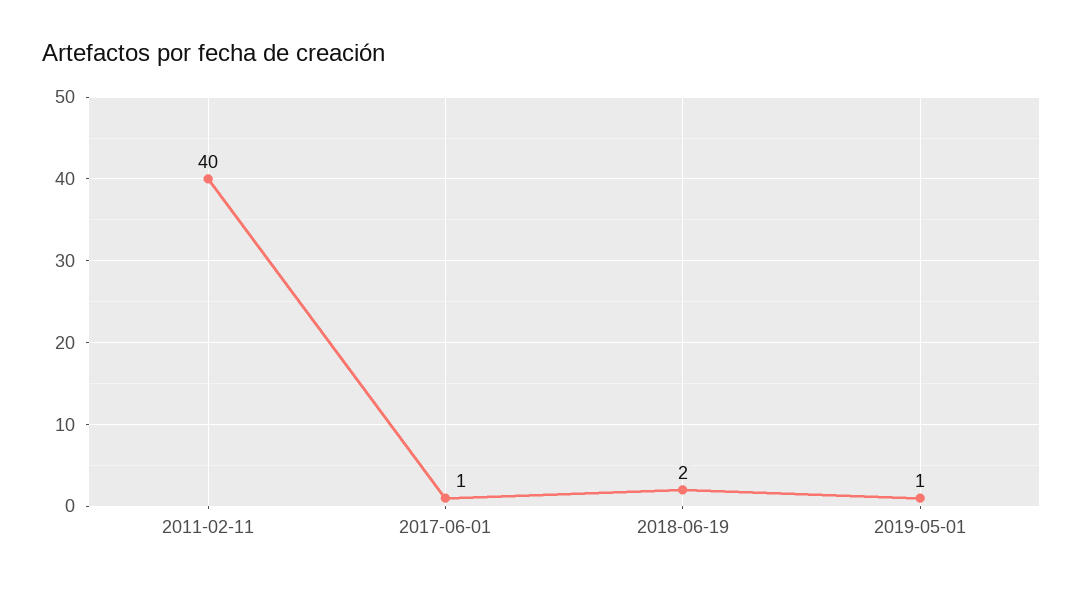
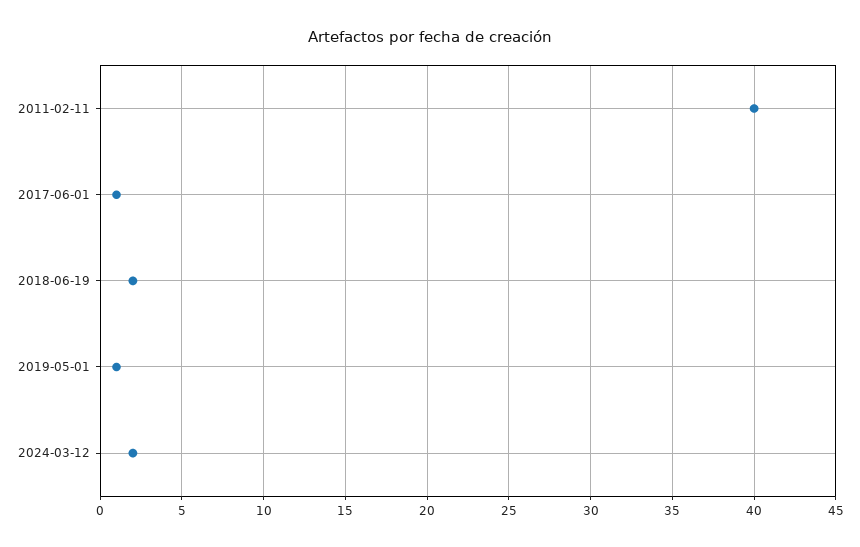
2024-03-12: none -> 2

